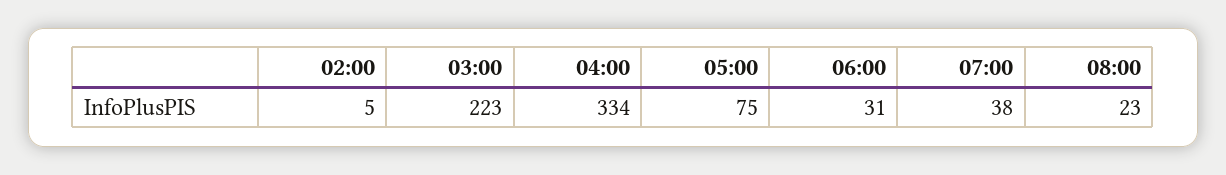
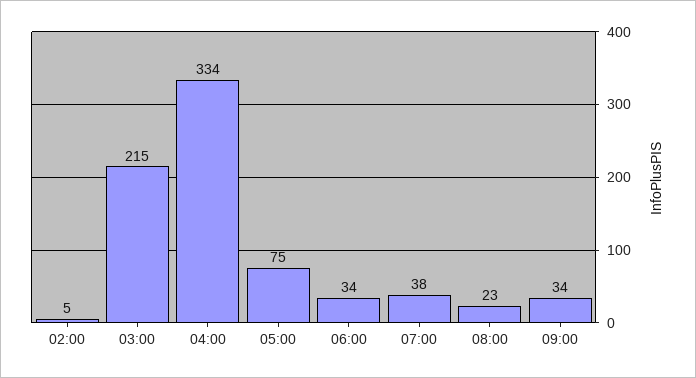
03:00: 223 -> 215
06:00: 31 -> 34
09:00: none -> 34

